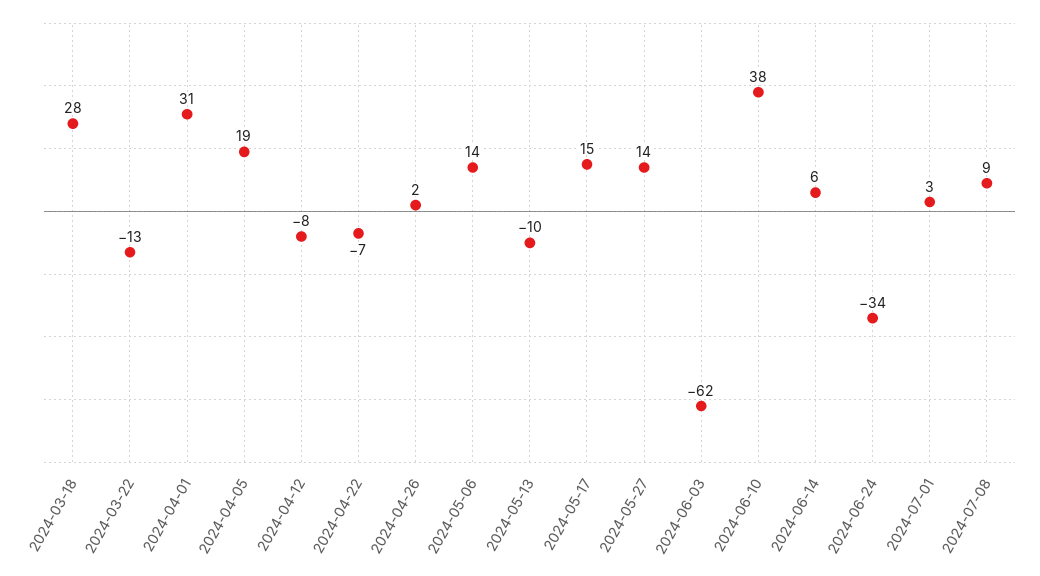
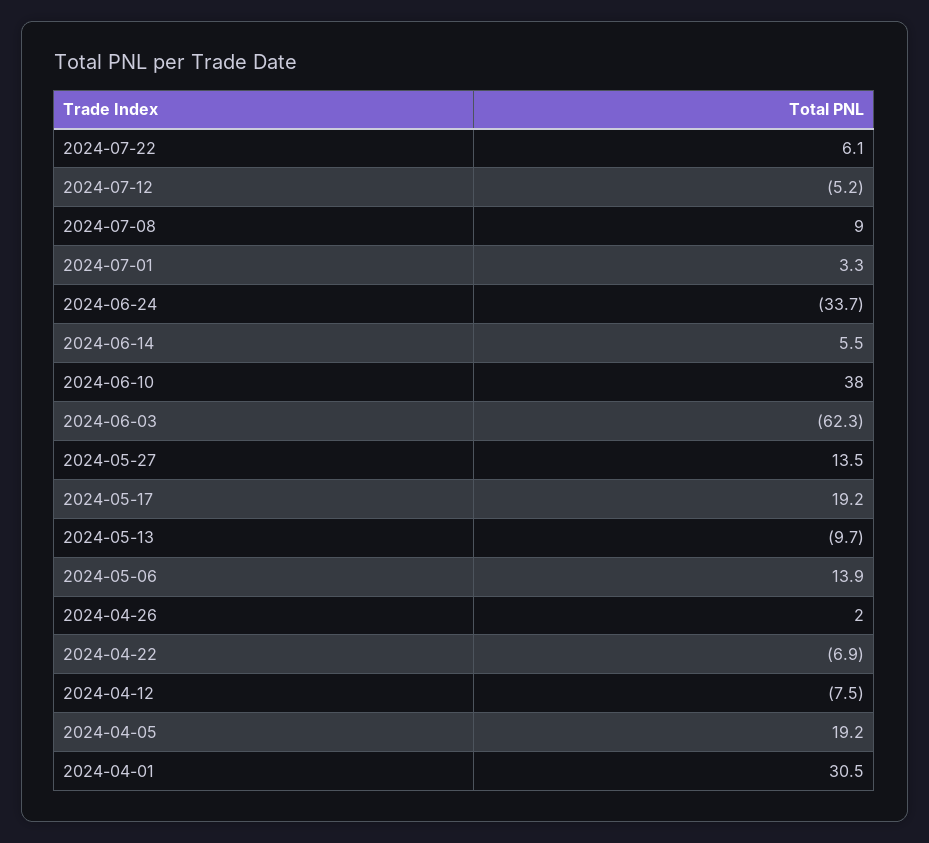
2024-03-18: 28 -> none
2024-03-22: -13 -> none
2024-05-17: 15 -> 19.2
2024-07-22: none -> 6.1
2024-07-12: none -> -5.2

